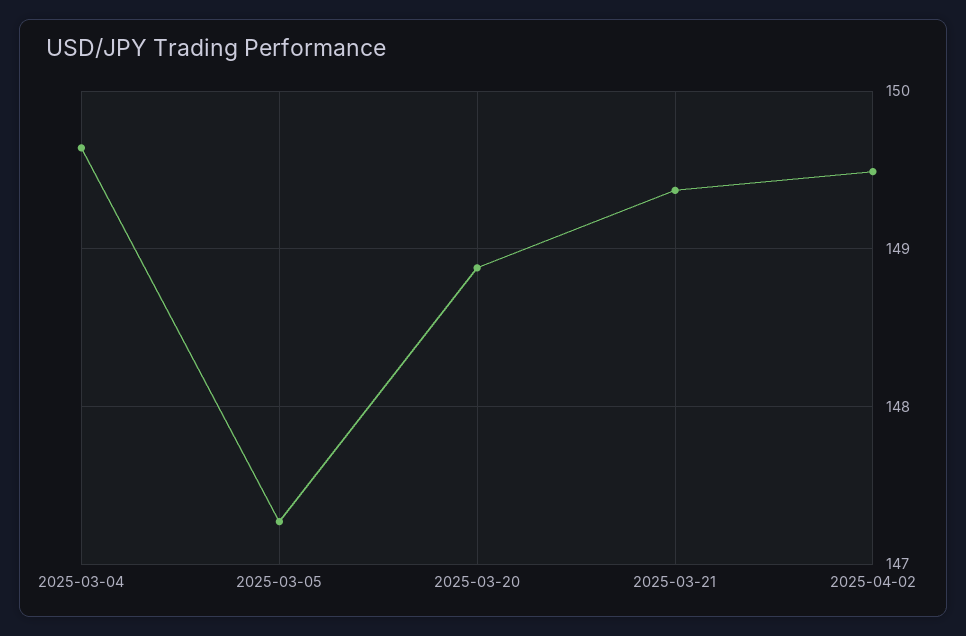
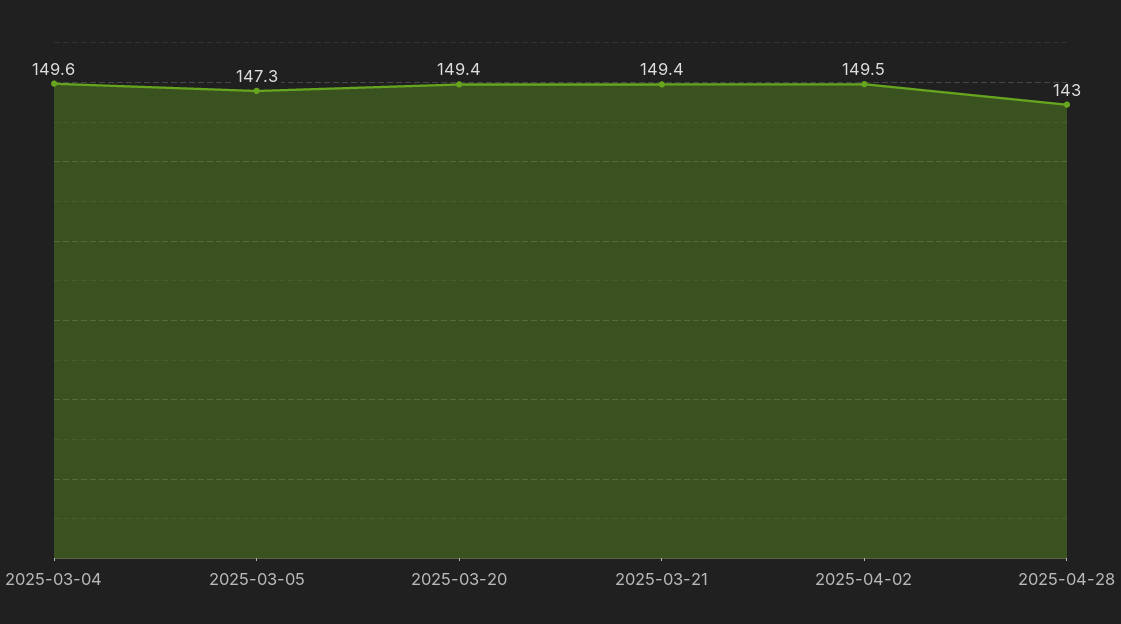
2025-03-20: 148.9 -> 149.4
2025-04-28: none -> 143

